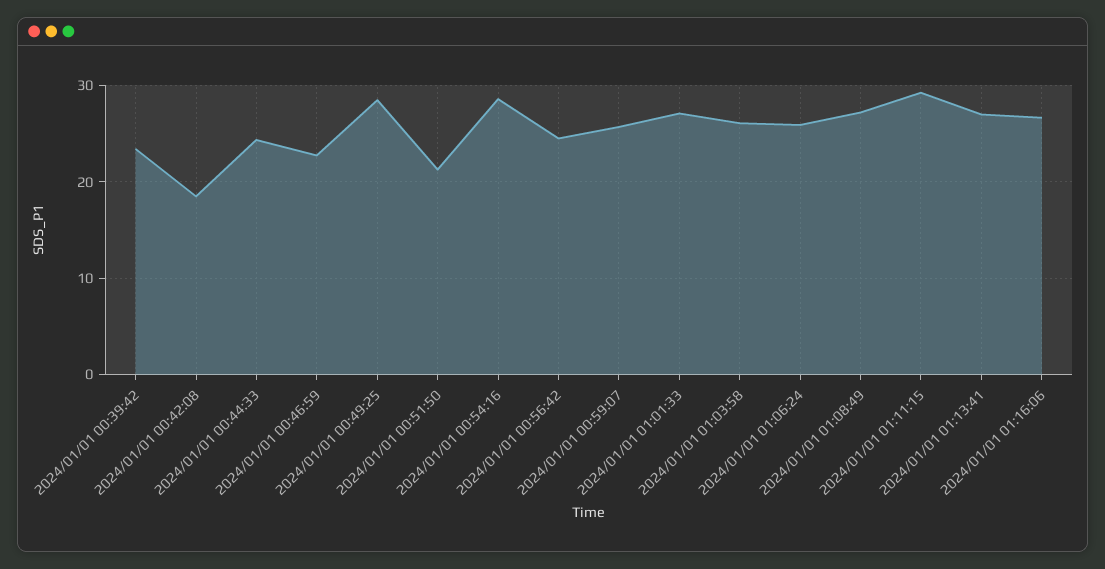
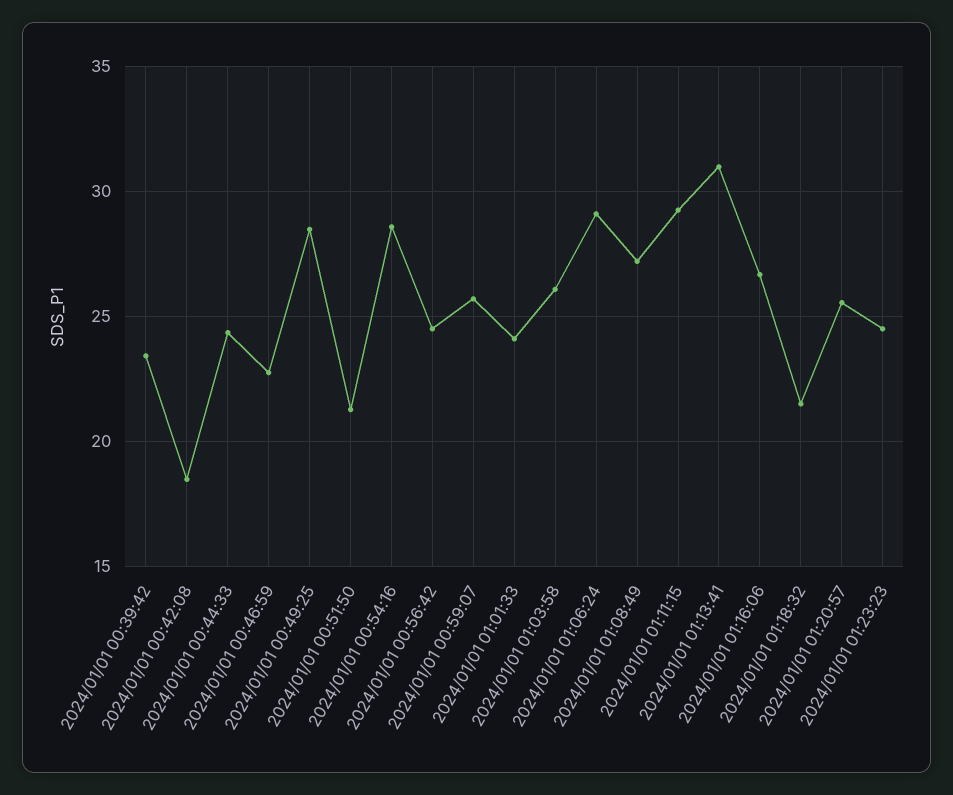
2024/01/01 01:01:33: 27 -> 24
2024/01/01 01:06:24: 26 -> 29
2024/01/01 01:13:41: 27 -> 31
2024/01/01 01:18:32: none -> 21.5
2024/01/01 01:20:57: none -> 25.5
2024/01/01 01:23:23: none -> 24.5

